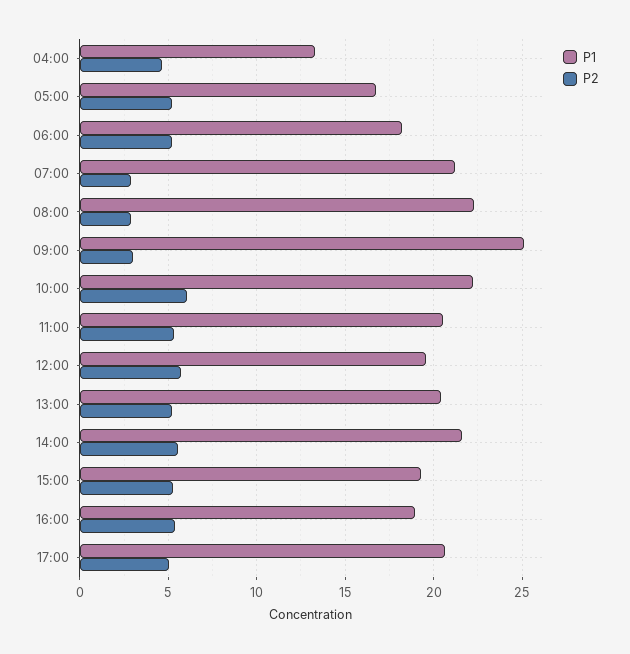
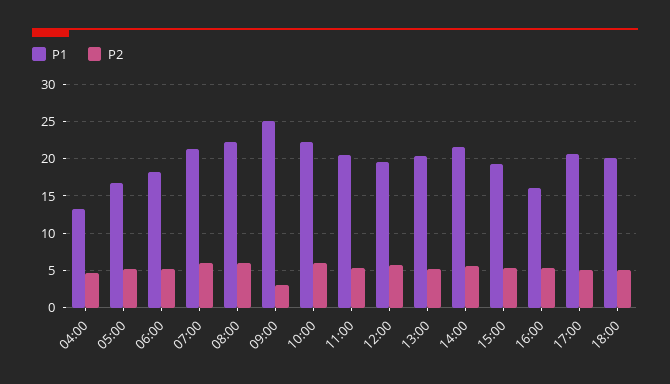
P2, 07:00: 3 -> 6
P2, 08:00: 3 -> 6
P1, 16:00: 19 -> 16
P1, 18:00: none -> 20
P2, 18:00: none -> 5

